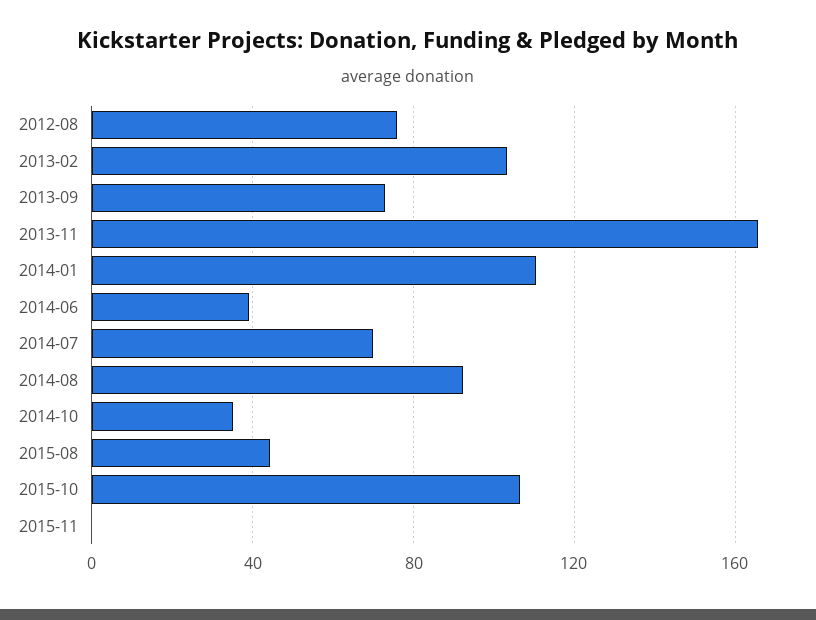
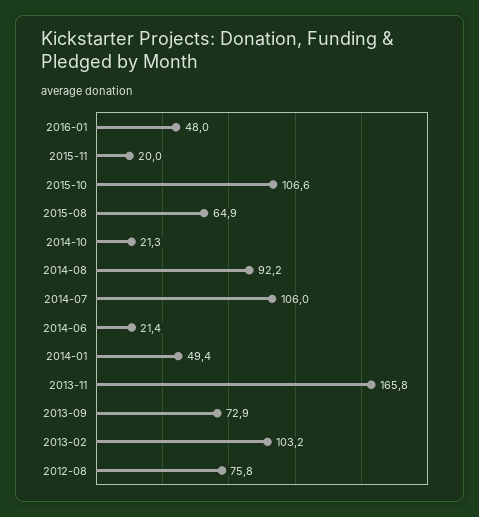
2014-01: 110 -> 49.4
2014-06: 40 -> 21.4
2014-07: 70 -> 106
2014-10: 35 -> 21.3
2015-08: 45 -> 64.9
2015-11: 0 -> 20
2016-01: none -> 48

